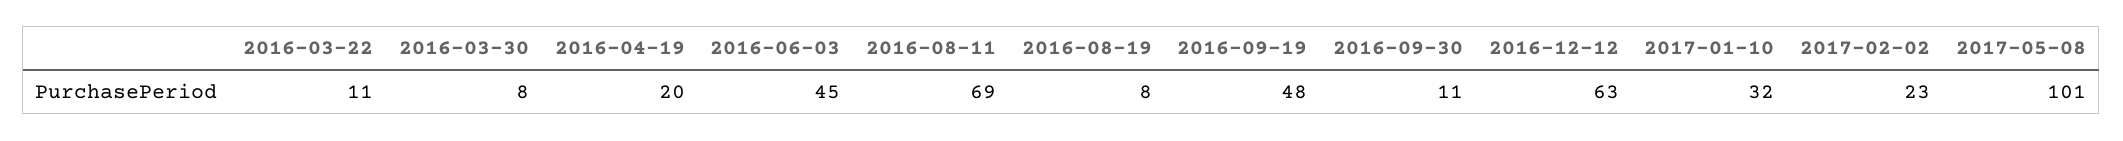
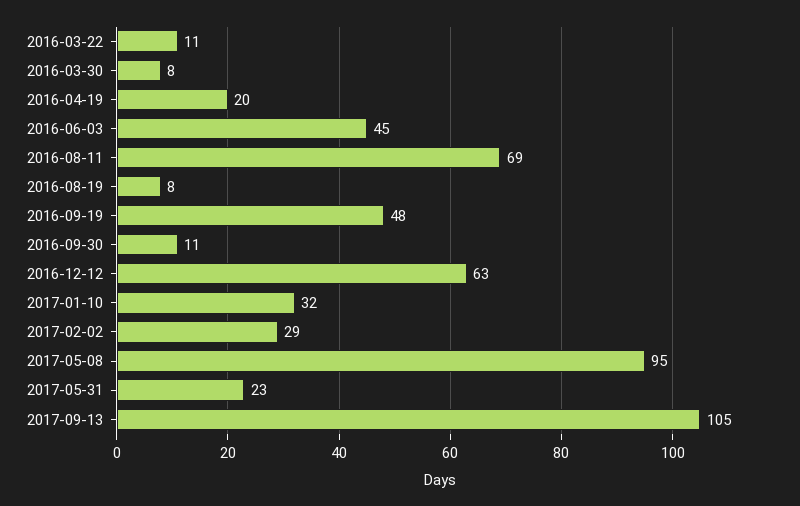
2017-02-02: 23 -> 29
2017-05-08: 101 -> 95
2017-05-31: none -> 23
2017-09-13: none -> 105

